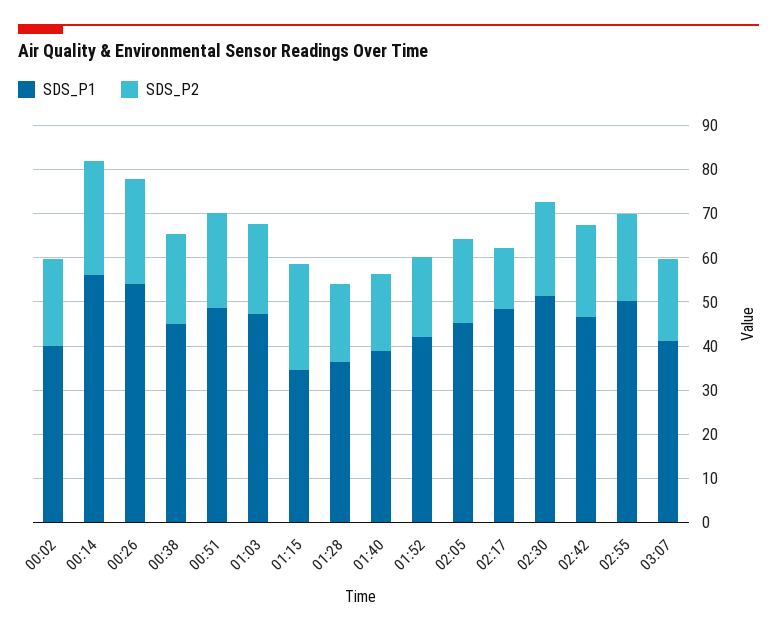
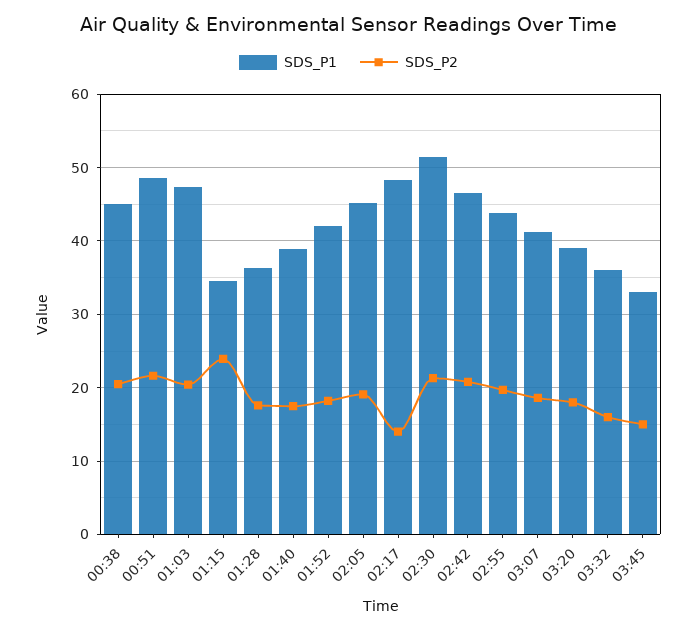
SDS_P1, 00:02: 40 -> none
SDS_P2, 00:02: 20 -> none
SDS_P1, 00:14: 56 -> none
SDS_P2, 00:14: 26 -> none
SDS_P1, 00:26: 54 -> none
SDS_P2, 00:26: 24 -> none
SDS_P1, 02:55: 50 -> 44
SDS_P1, 03:20: none -> 39
SDS_P2, 03:20: none -> 18
SDS_P1, 03:32: none -> 36
SDS_P2, 03:32: none -> 16
SDS_P1, 03:45: none -> 33
SDS_P2, 03:45: none -> 15

